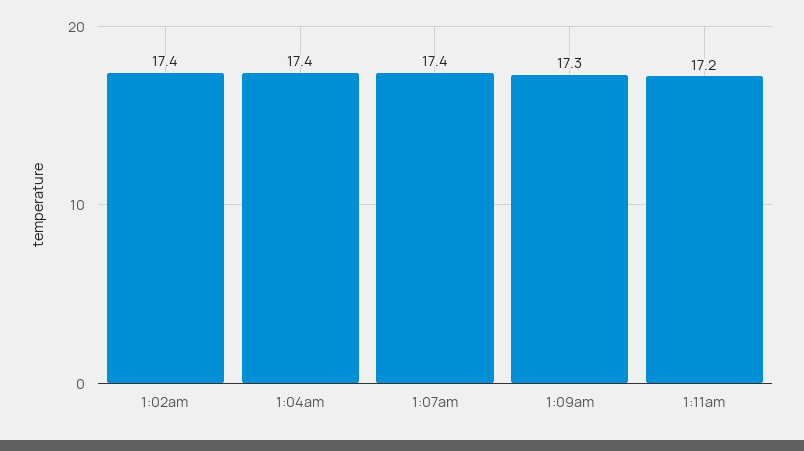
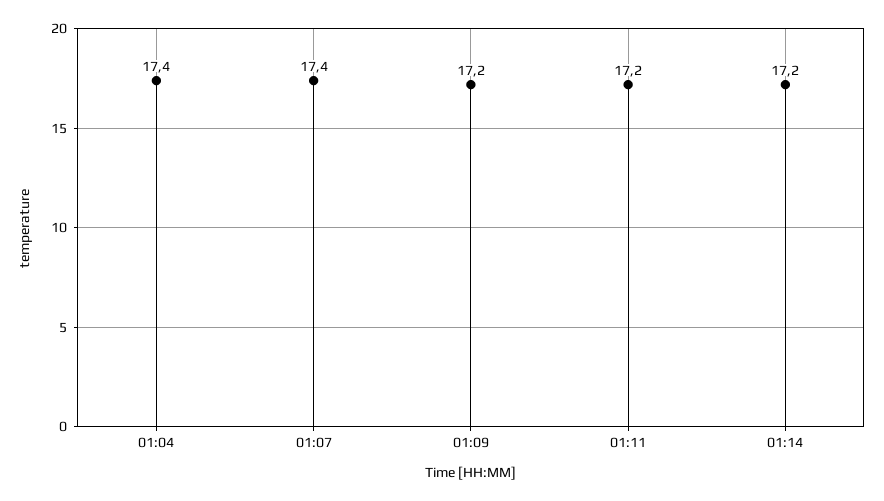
1:02am: 17.4 -> none
1:09am: 17.3 -> 17.2
01:14: none -> 17.2

